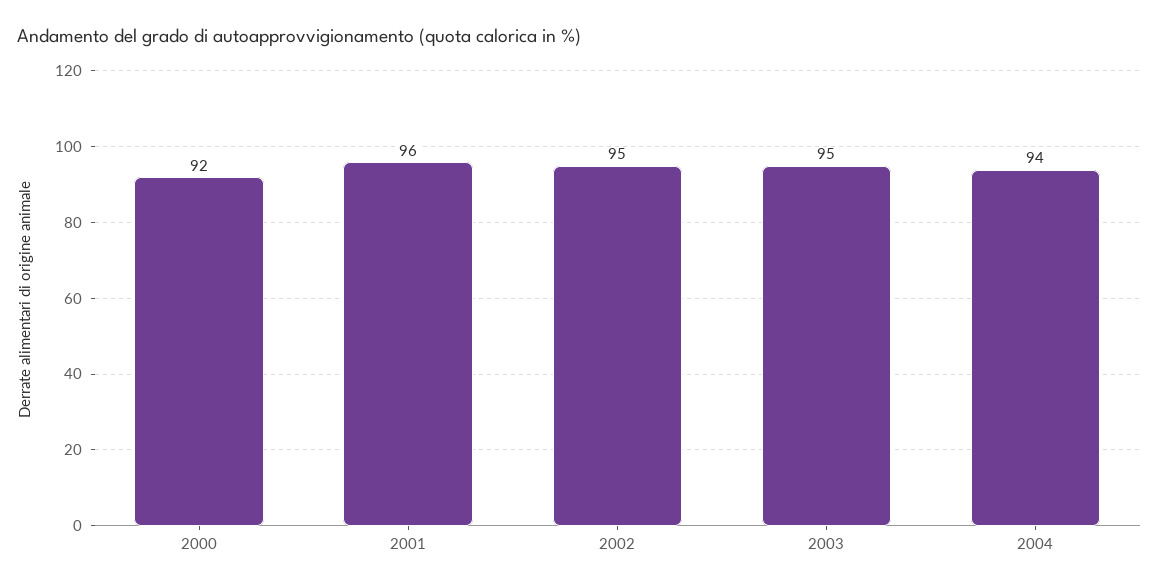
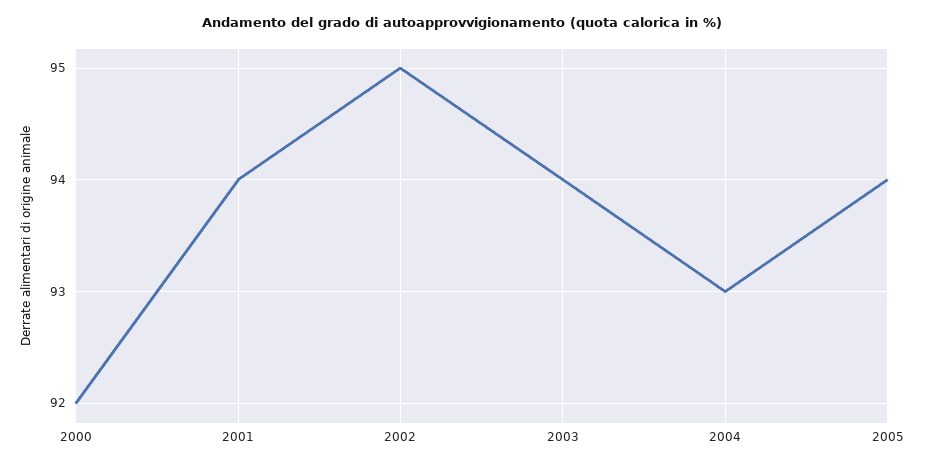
2001: 96 -> 94
2003: 95 -> 94
2004: 94 -> 93
2005: none -> 94

